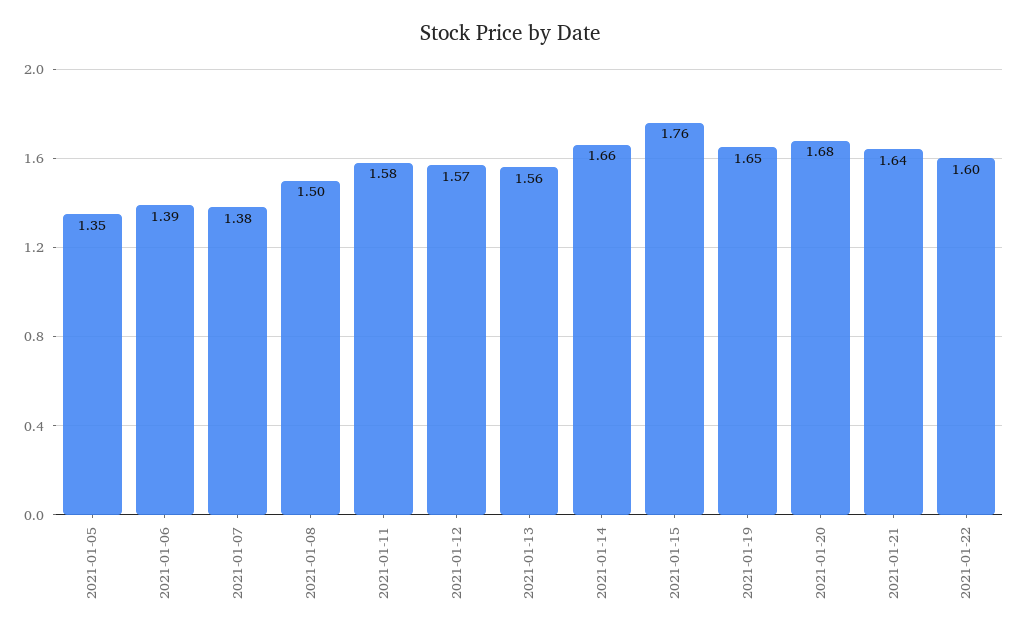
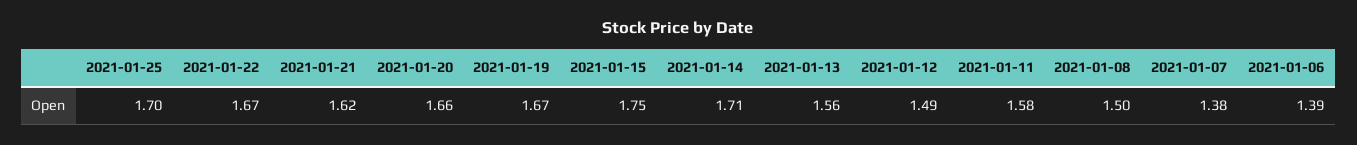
2021-01-05: 1.35 -> none
2021-01-12: 1.57 -> 1.49
2021-01-14: 1.66 -> 1.71
2021-01-15: 1.76 -> 1.75
2021-01-19: 1.65 -> 1.67
2021-01-20: 1.68 -> 1.66
2021-01-21: 1.64 -> 1.62
2021-01-22: 1.6 -> 1.67
2021-01-25: none -> 1.7

